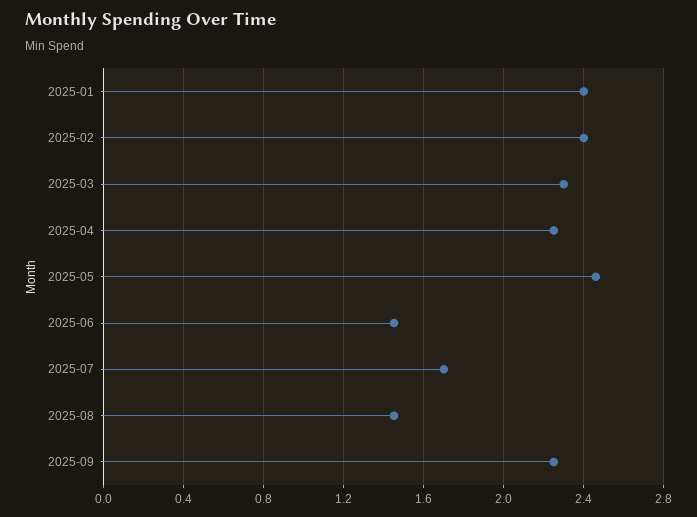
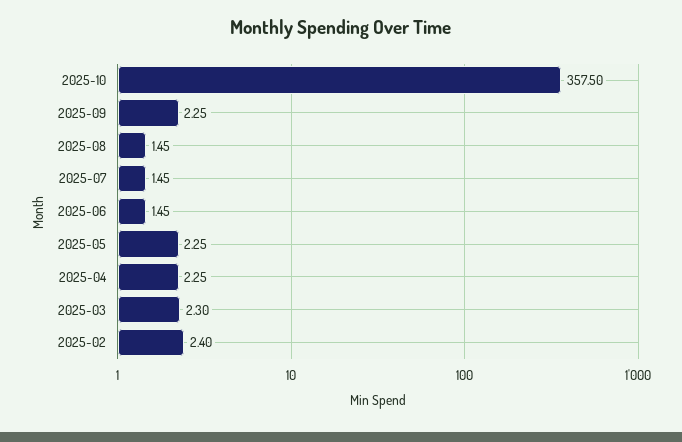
2025-01: 2.4 -> none
2025-05: 2.45 -> 2.25
2025-07: 1.7 -> 1.45
2025-10: none -> 357.5

